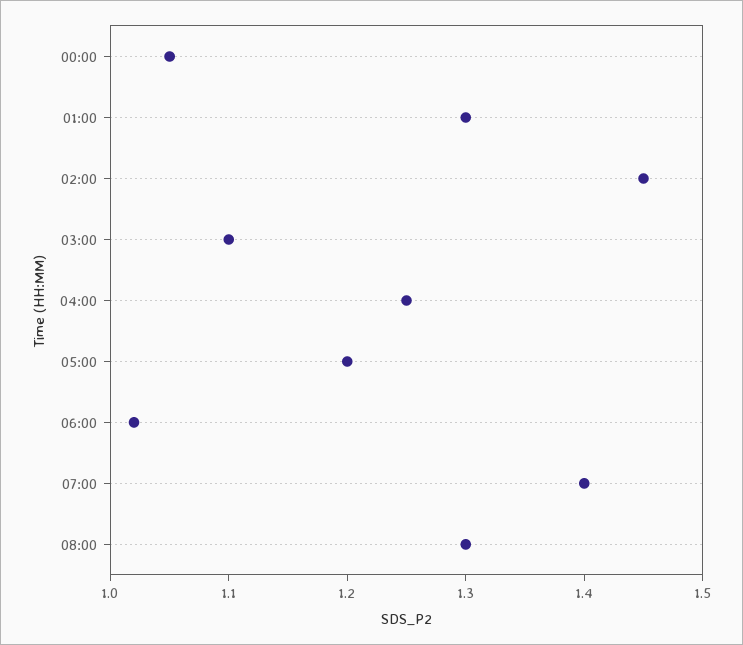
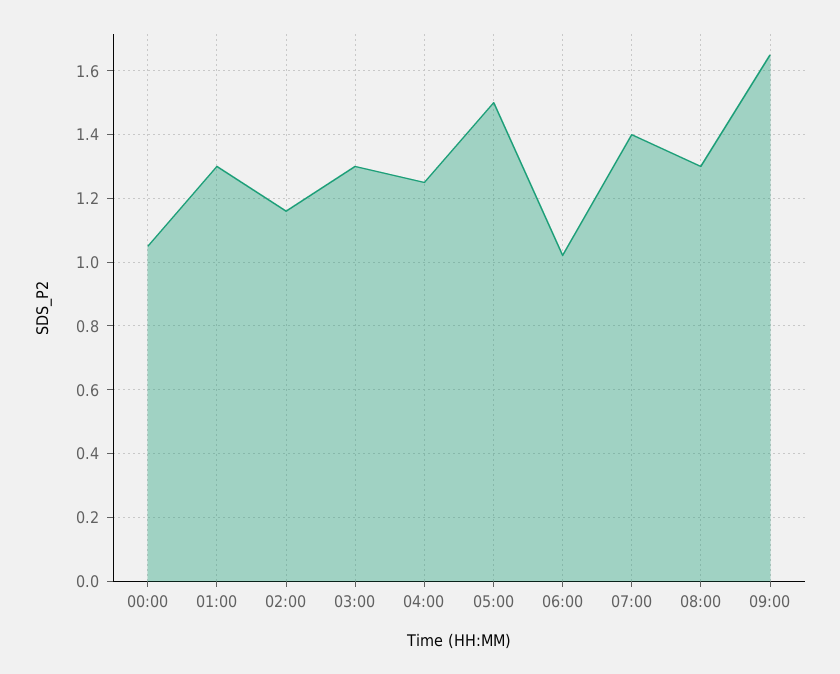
02:00: 1.45 -> 1.15
03:00: 1.1 -> 1.3
05:00: 1.2 -> 1.5
09:00: none -> 1.65

